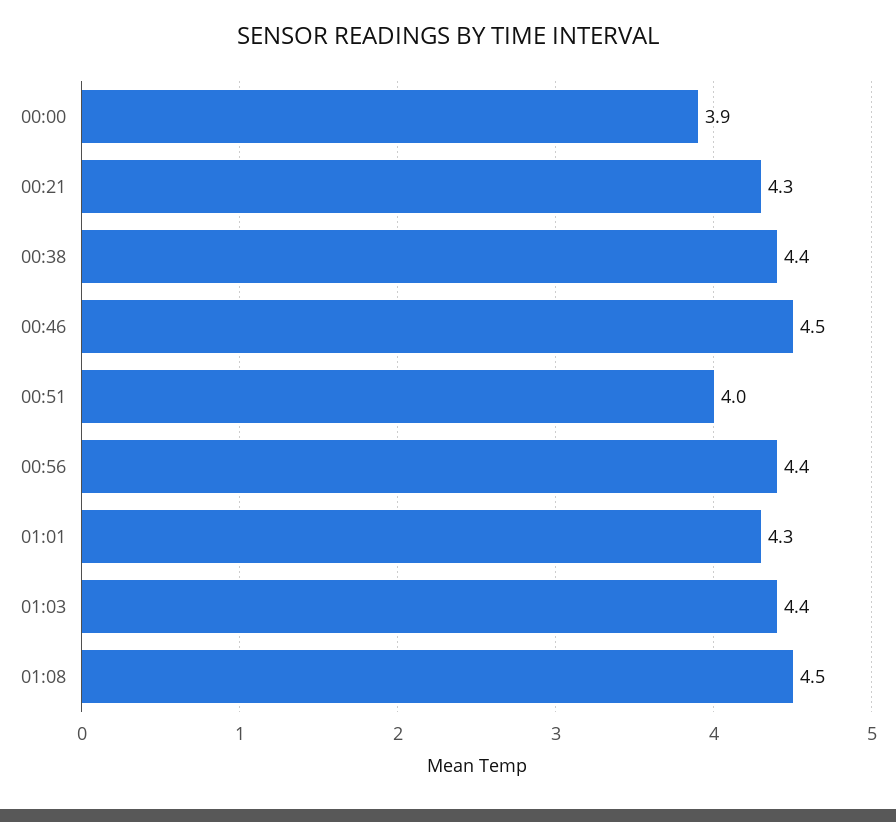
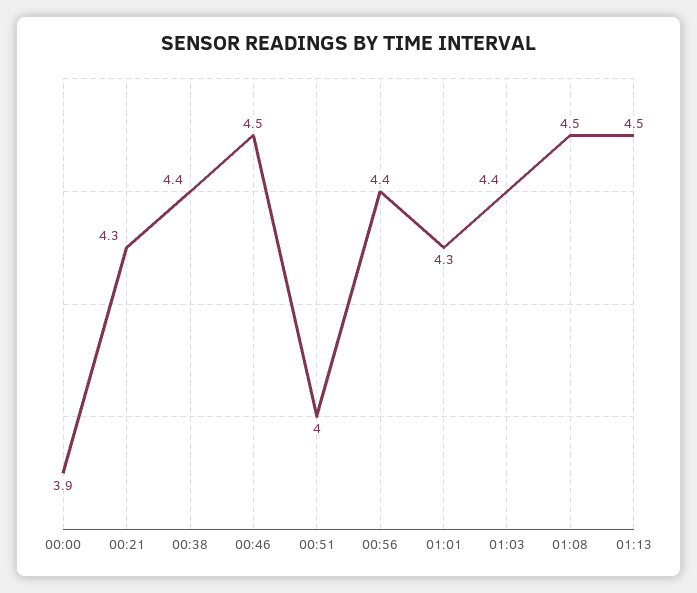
01:13: none -> 4.5

